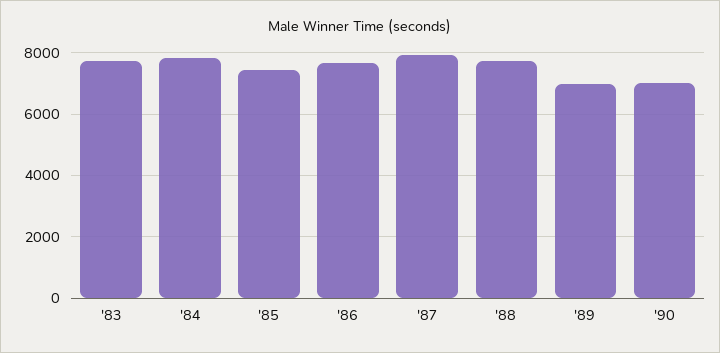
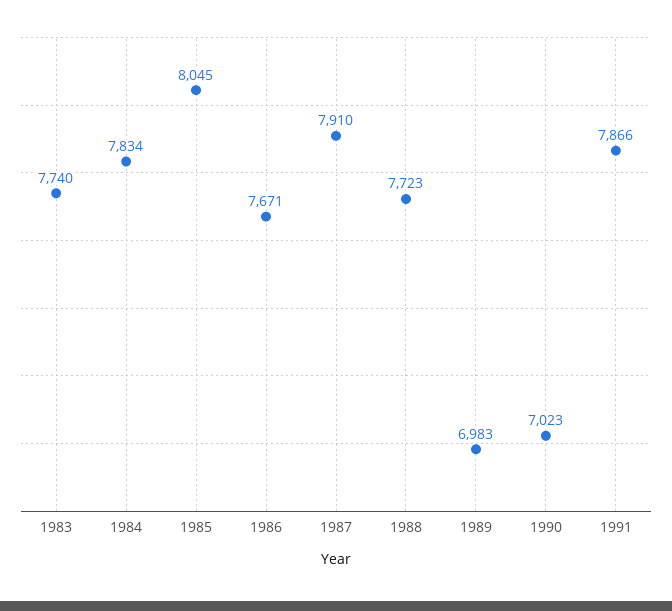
'85: 7400 -> 8045
1991: none -> 7866

